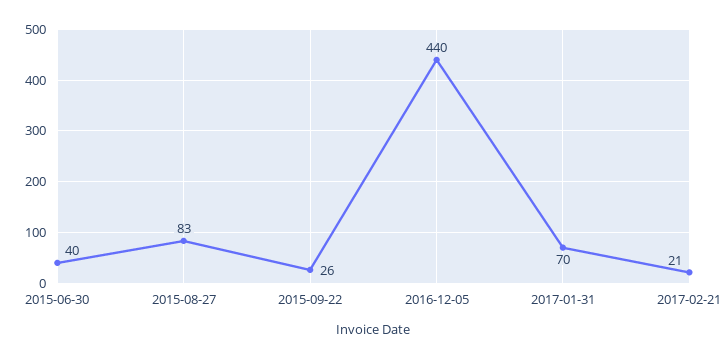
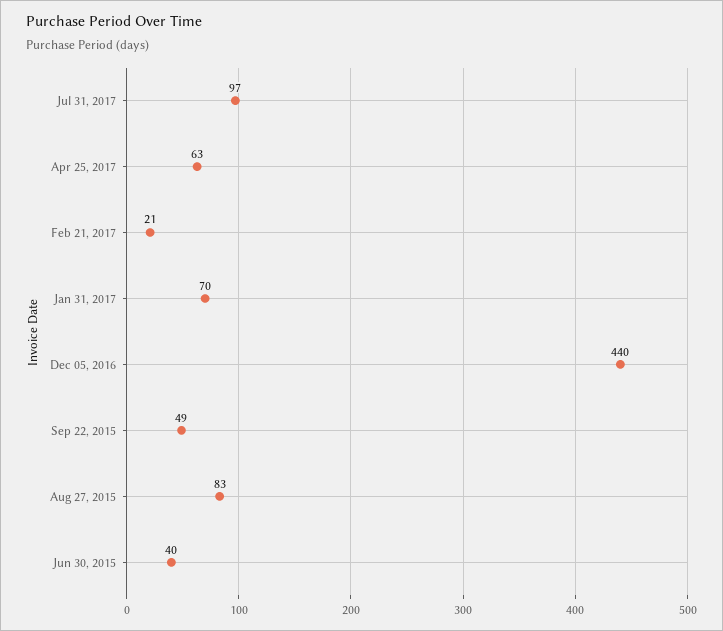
2015-09-22: 26 -> 49
Jul 31, 2017: none -> 97
Apr 25, 2017: none -> 63

